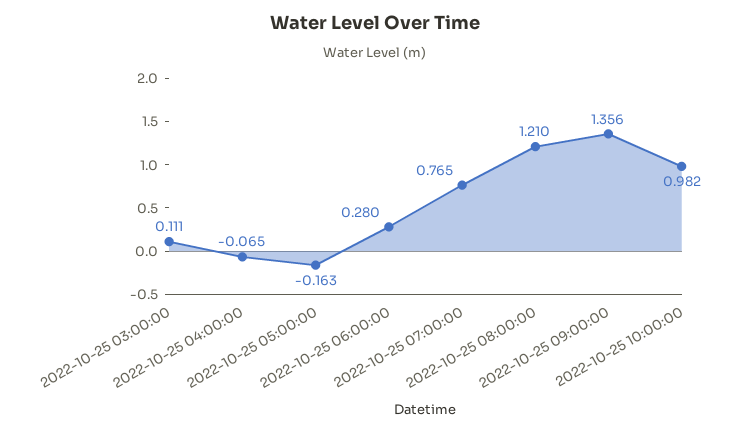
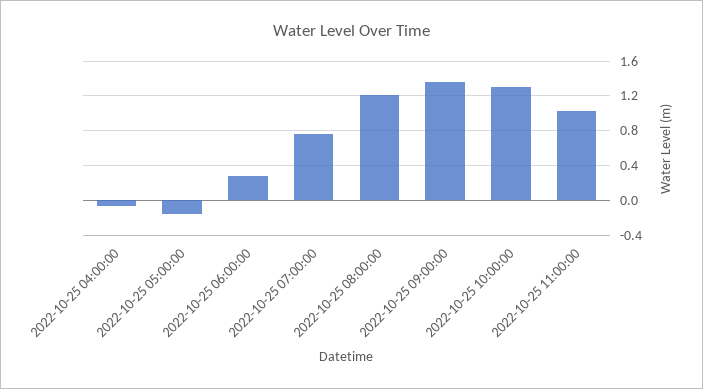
2022-10-25 03:00:00: 0.111 -> none
2022-10-25 10:00:00: 0.982 -> 1.3
2022-10-25 11:00:00: none -> 1

